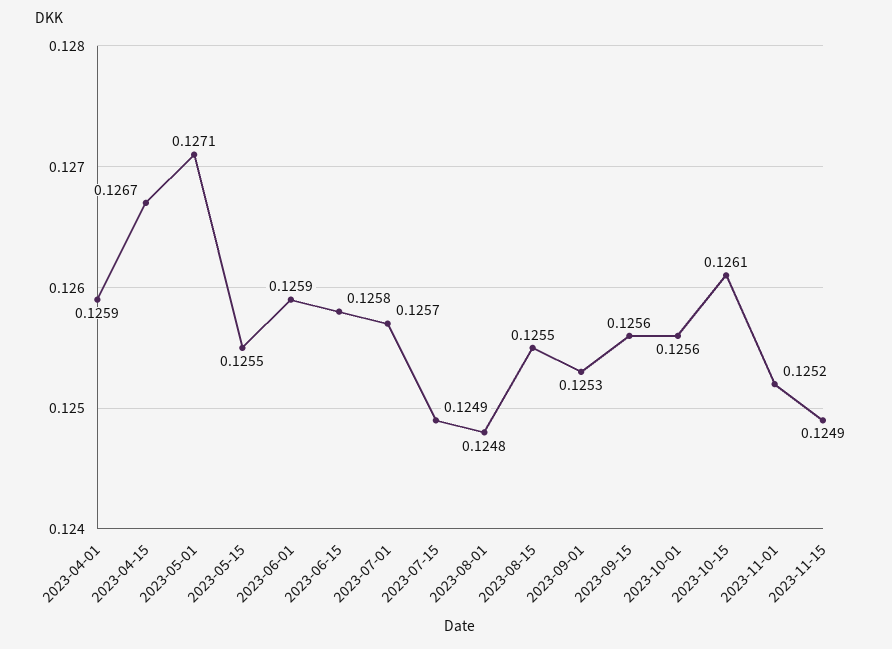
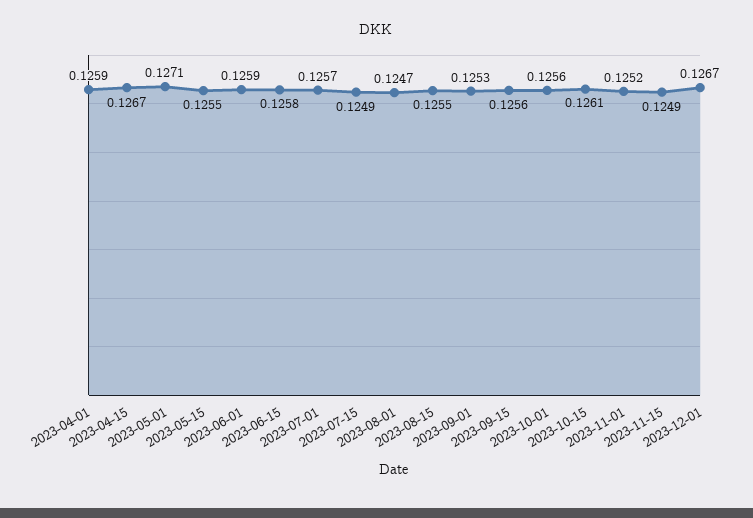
2023-08-01: 0.1248 -> 0.1247
2023-12-01: none -> 0.1267

